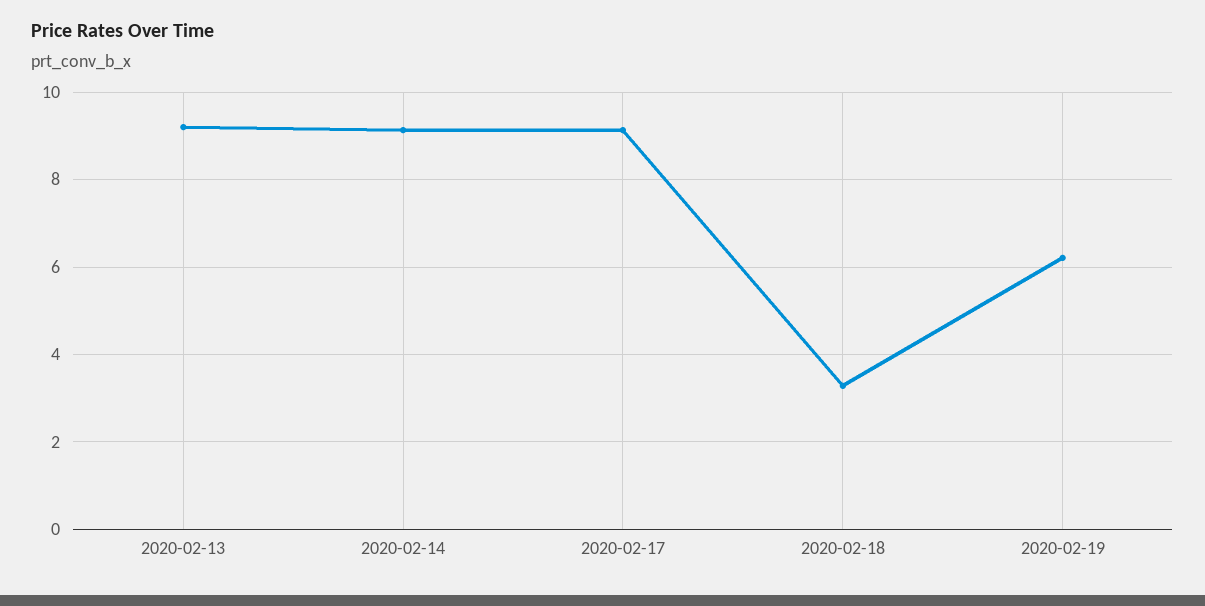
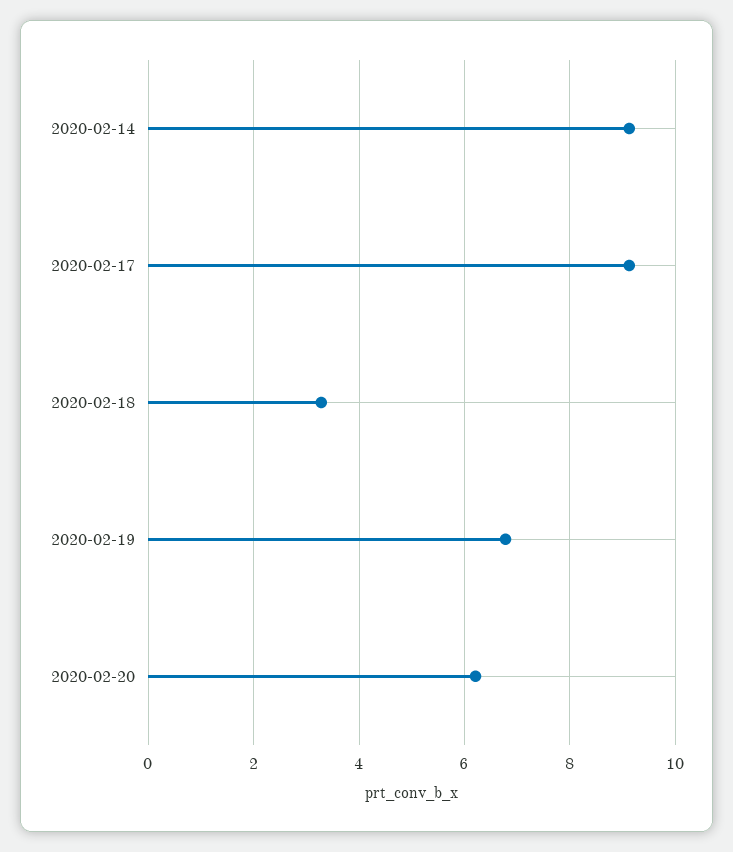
2020-02-13: 9.2 -> none
2020-02-19: 6.2 -> 6.8
2020-02-20: none -> 6.2

